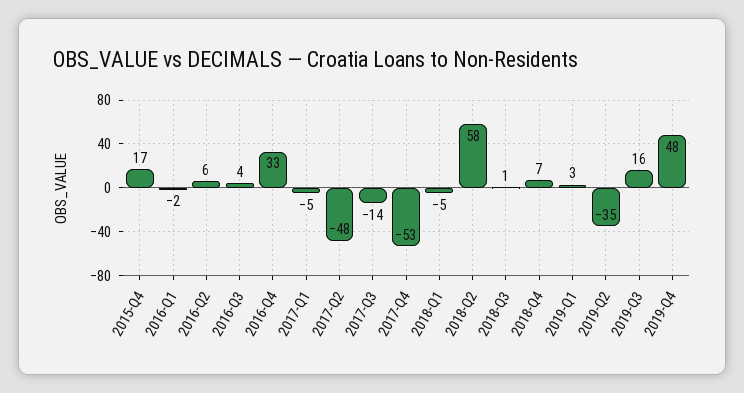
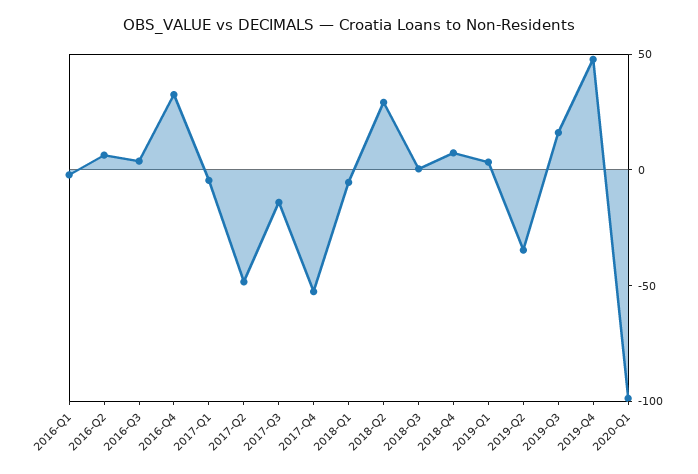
2015-Q4: 17 -> none
2018-Q2: 58 -> 30
2020-Q1: none -> -100

